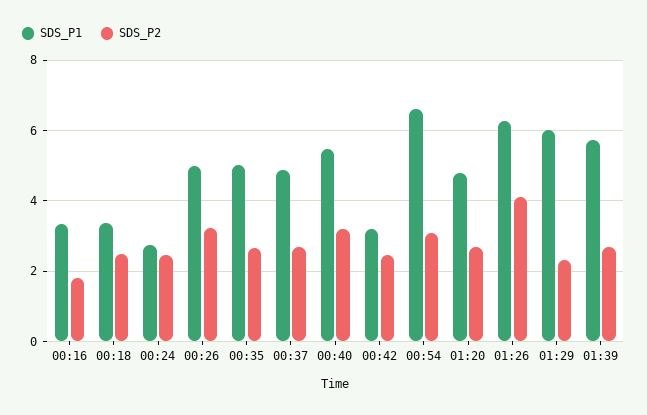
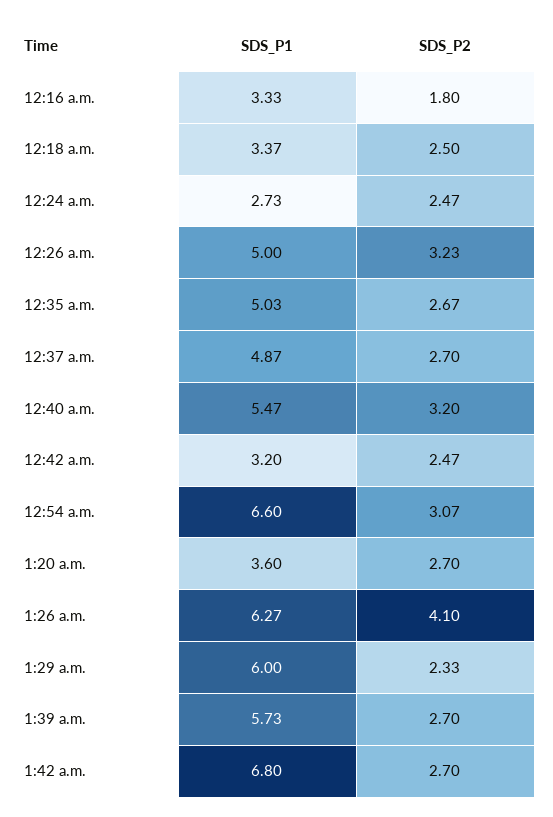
SDS_P1, 01:20: 4.8 -> 3.6
SDS_P1, 1:42 a.m.: none -> 6.8
SDS_P2, 1:42 a.m.: none -> 2.7

